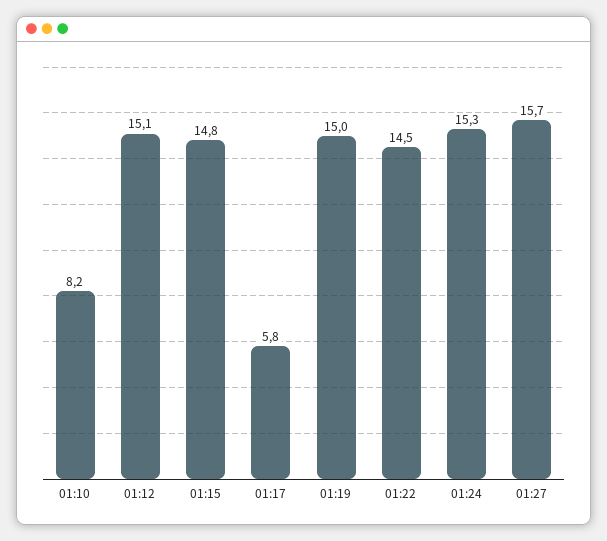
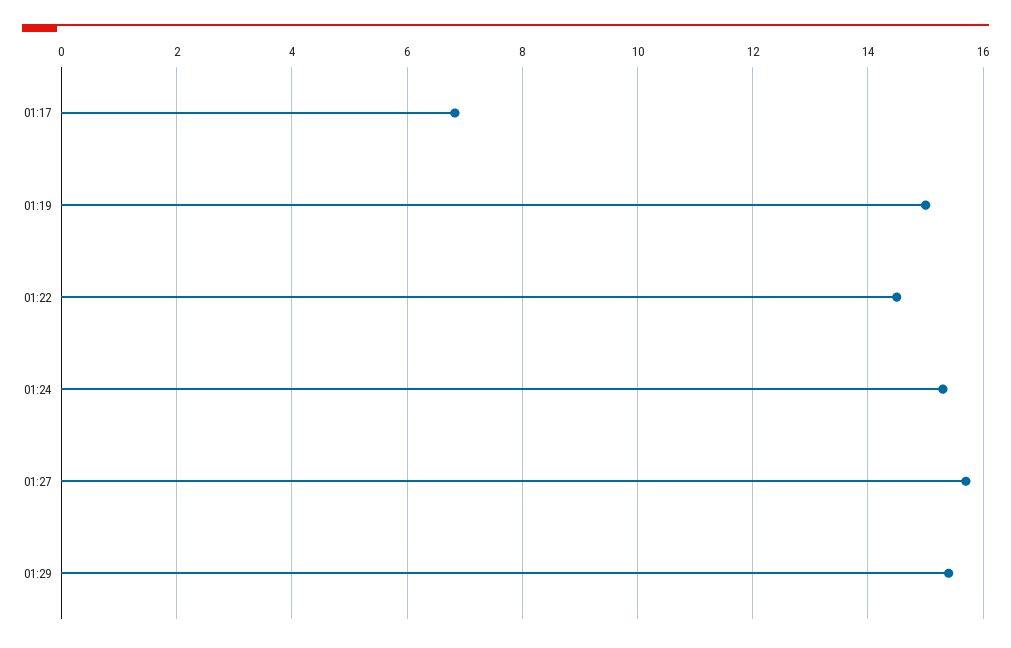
01:10: 8.2 -> none
01:12: 15.1 -> none
01:15: 14.8 -> none
01:17: 5.8 -> 6.8
01:29: none -> 15.4

